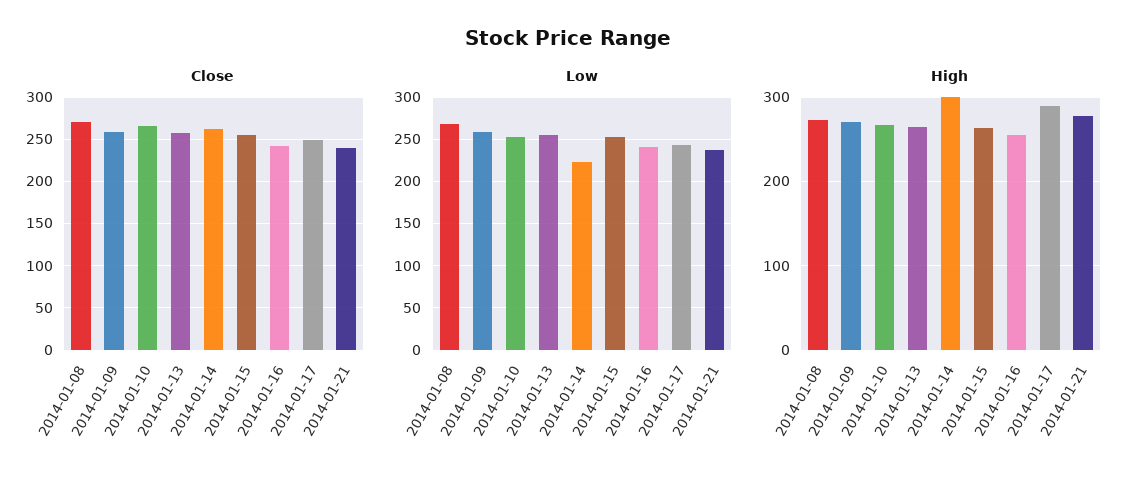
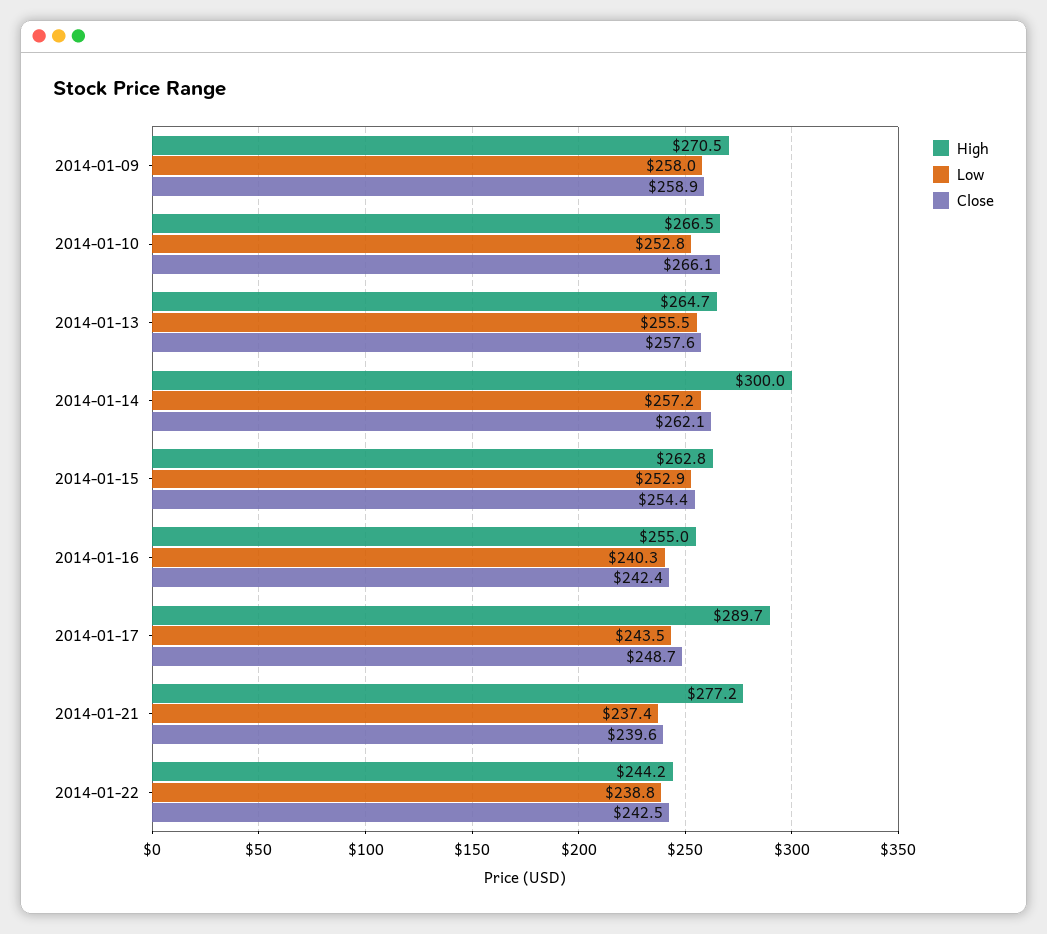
Close, 2014-01-08: 270 -> none
Low, 2014-01-08: 270 -> none
Low, 2014-01-14: 220 -> 257.2
High, 2014-01-08: 270 -> none
High, 2014-01-22: none -> 244.2
Low, 2014-01-22: none -> 238.8
Close, 2014-01-22: none -> 242.5

